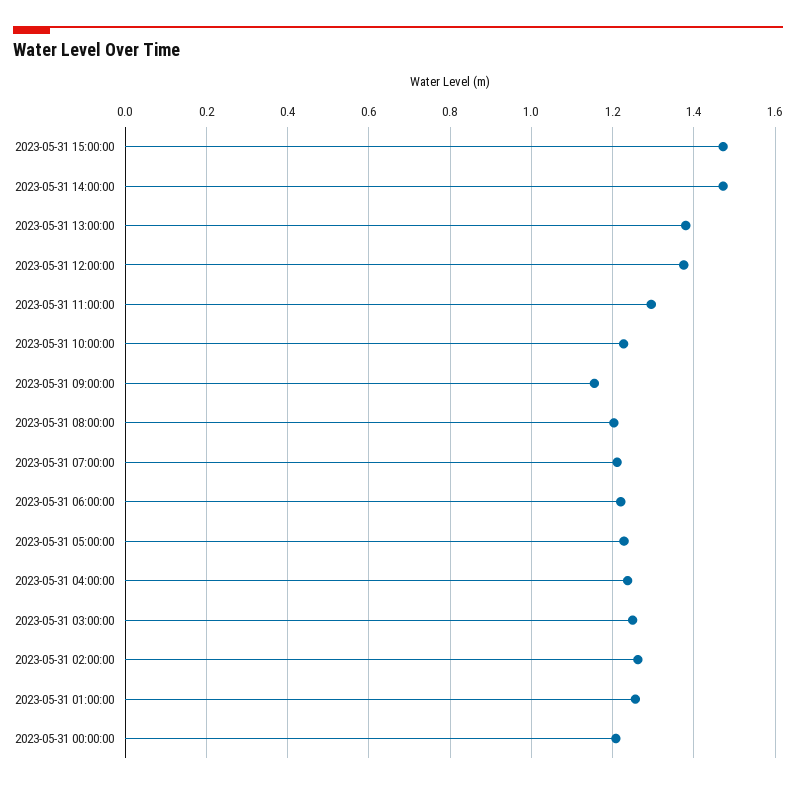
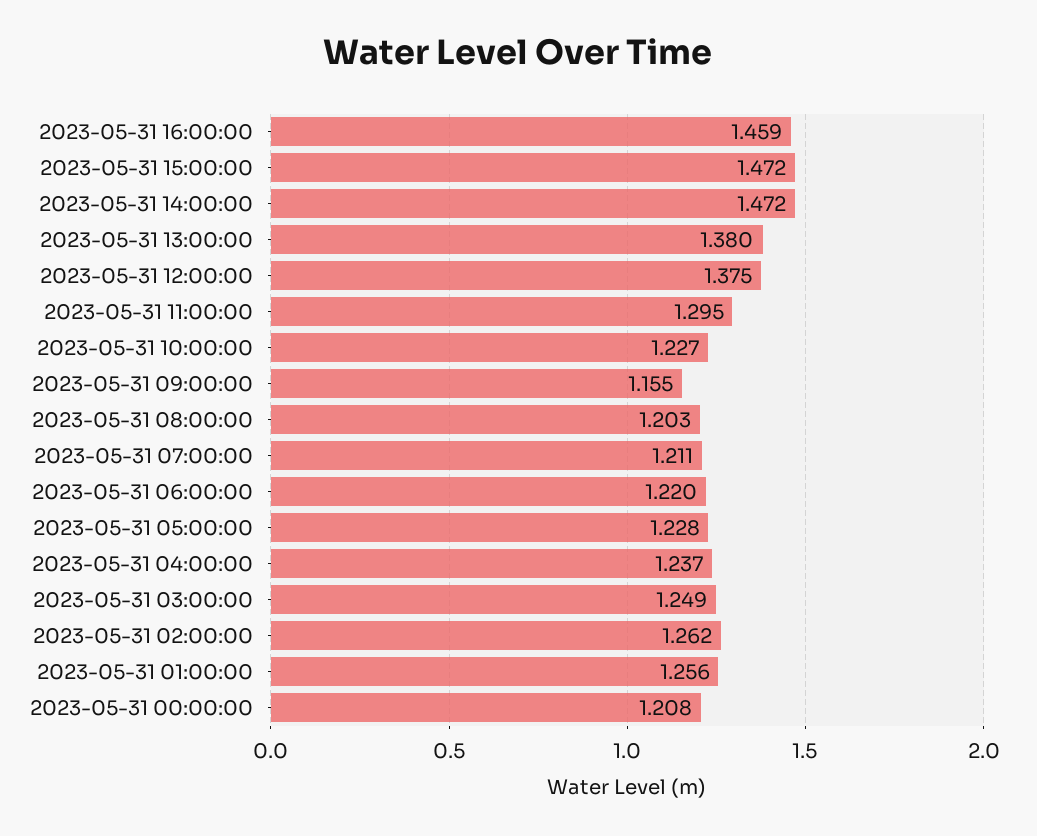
2023-05-31 16:00:00: none -> 1.459

